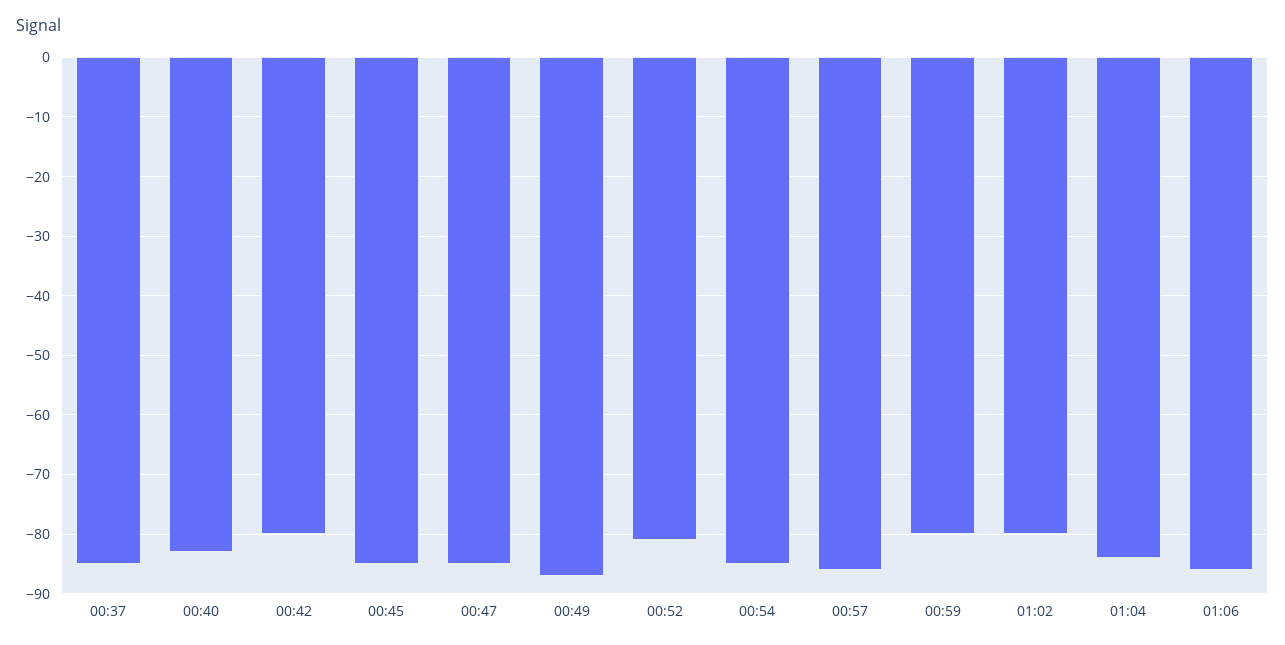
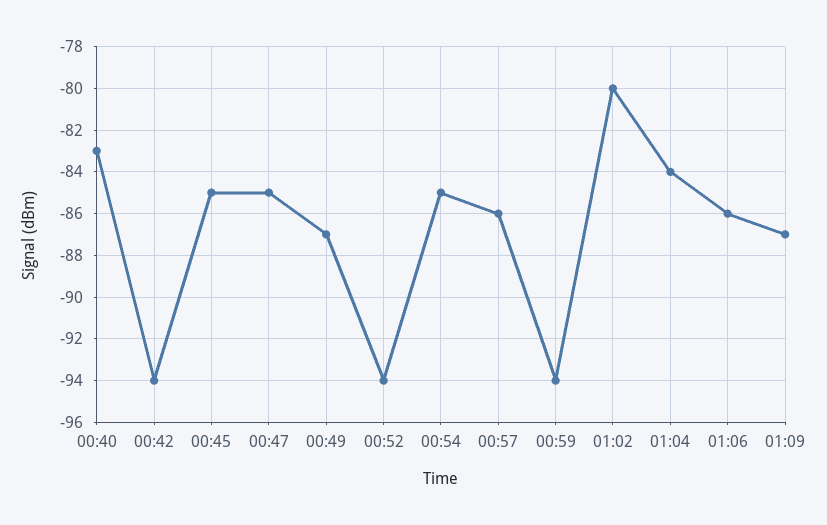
00:37: -85 -> none
00:42: -80 -> -94
00:52: -80 -> -94
00:59: -80 -> -94
01:09: none -> -87

